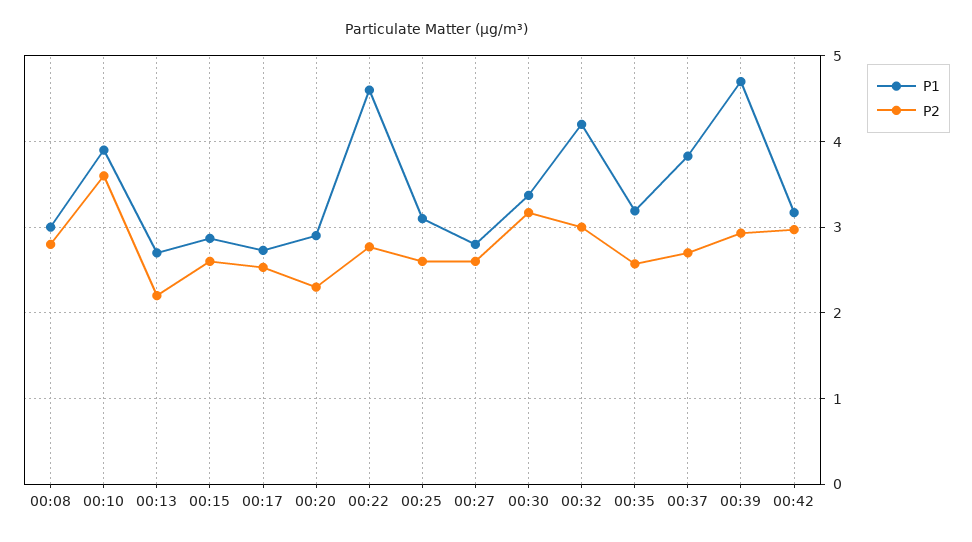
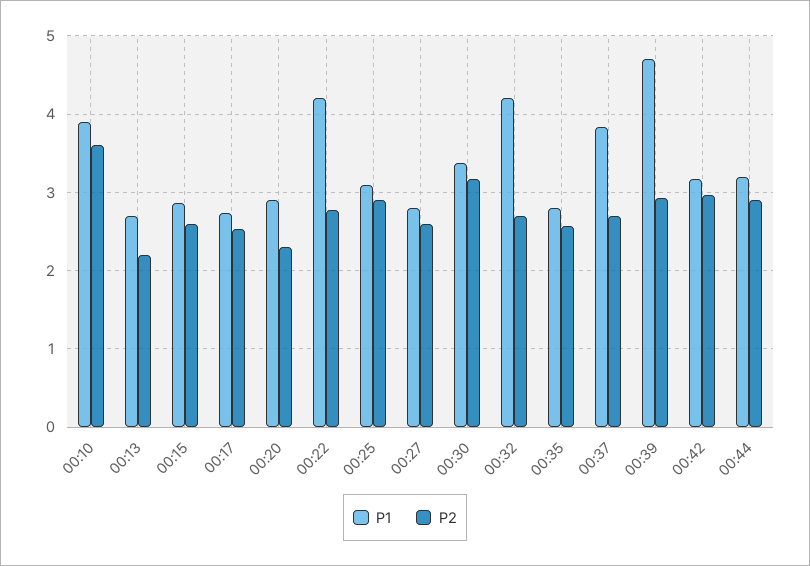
P1, 00:08: 3 -> none
P2, 00:08: 2.8 -> none
P1, 00:22: 4.6 -> 4.2
P2, 00:25: 2.6 -> 2.9
P2, 00:32: 3 -> 2.7
P1, 00:35: 3.2 -> 2.8
P1, 00:44: none -> 3.2
P2, 00:44: none -> 2.9

